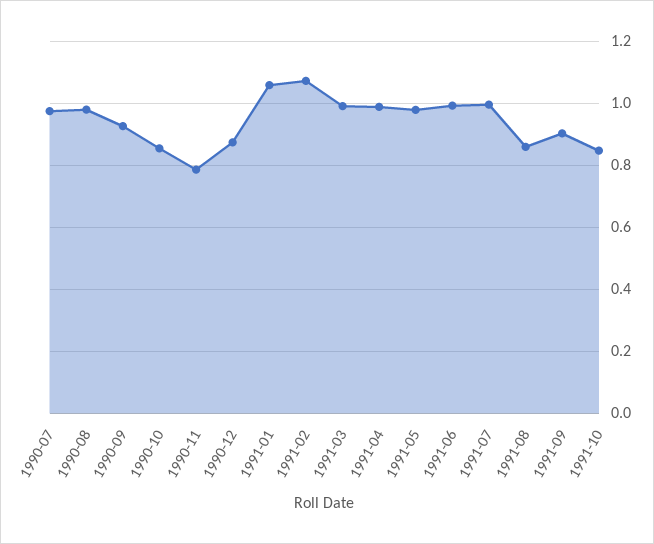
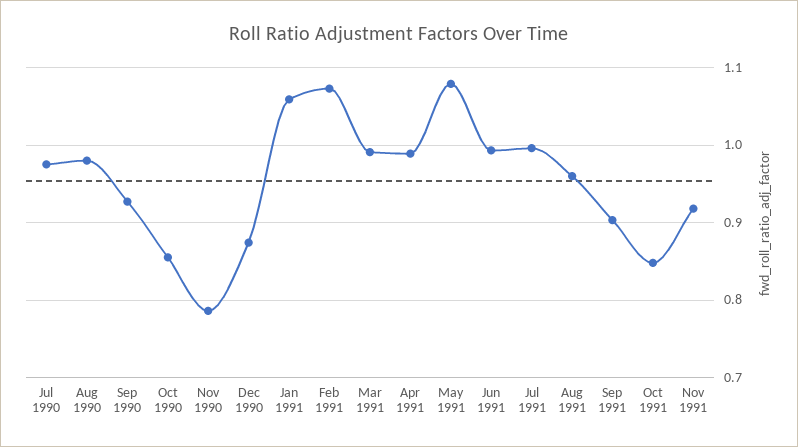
1991-05: 0.98 -> 1.08
1991-08: 0.86 -> 0.96
Nov 1991: none -> 0.92

